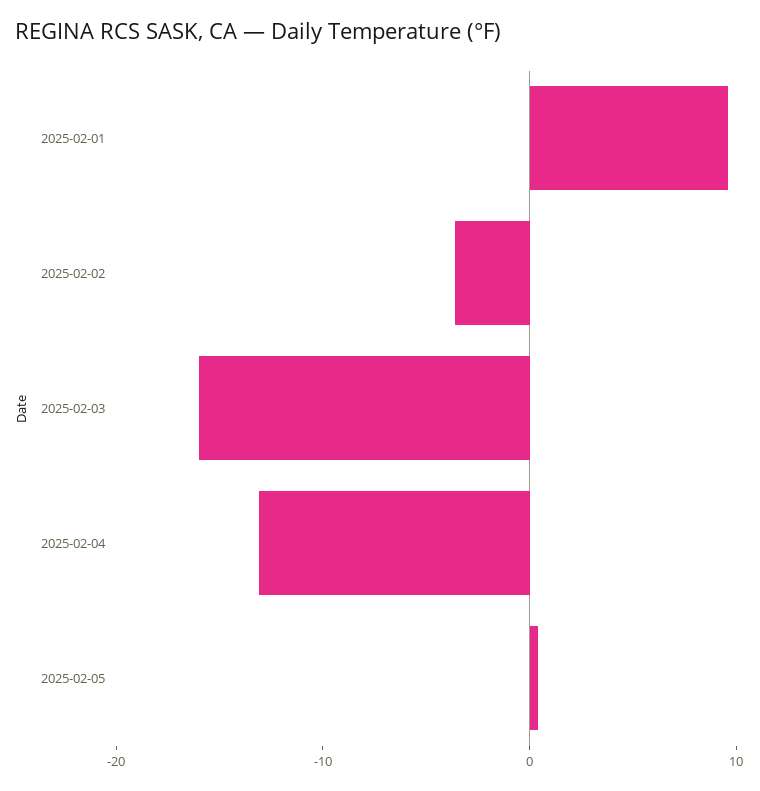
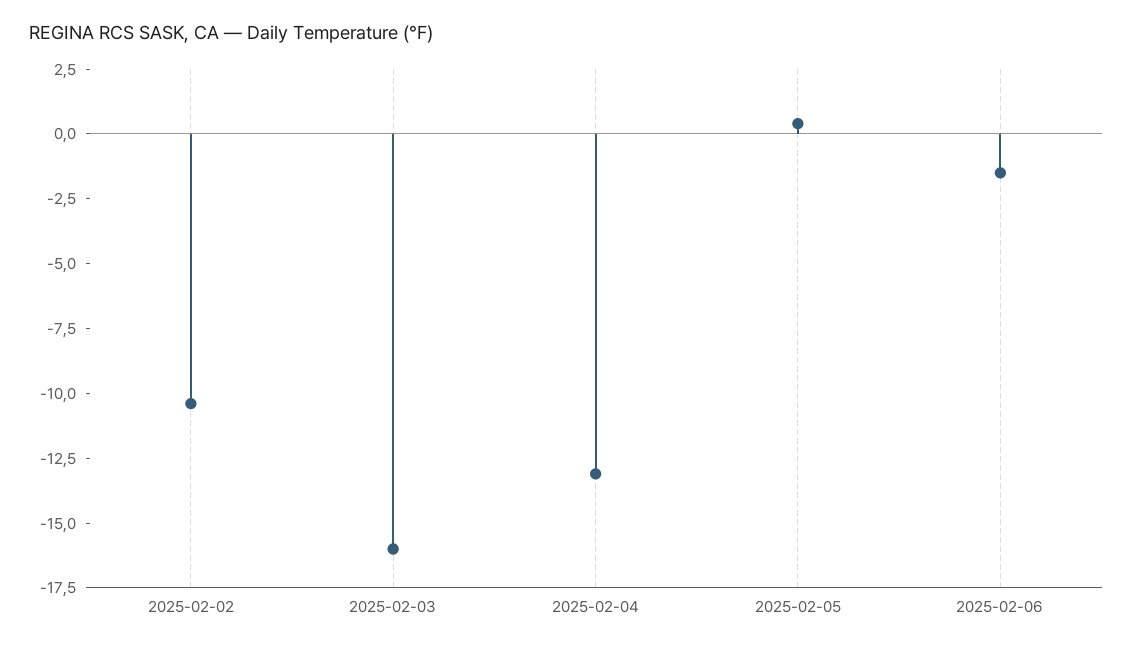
2025-02-01: 10 -> none
2025-02-02: -4 -> -10.5
2025-02-06: none -> -1.5

